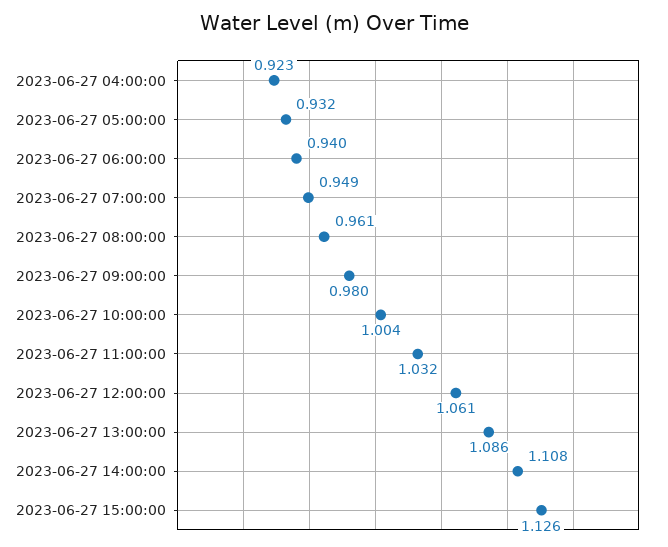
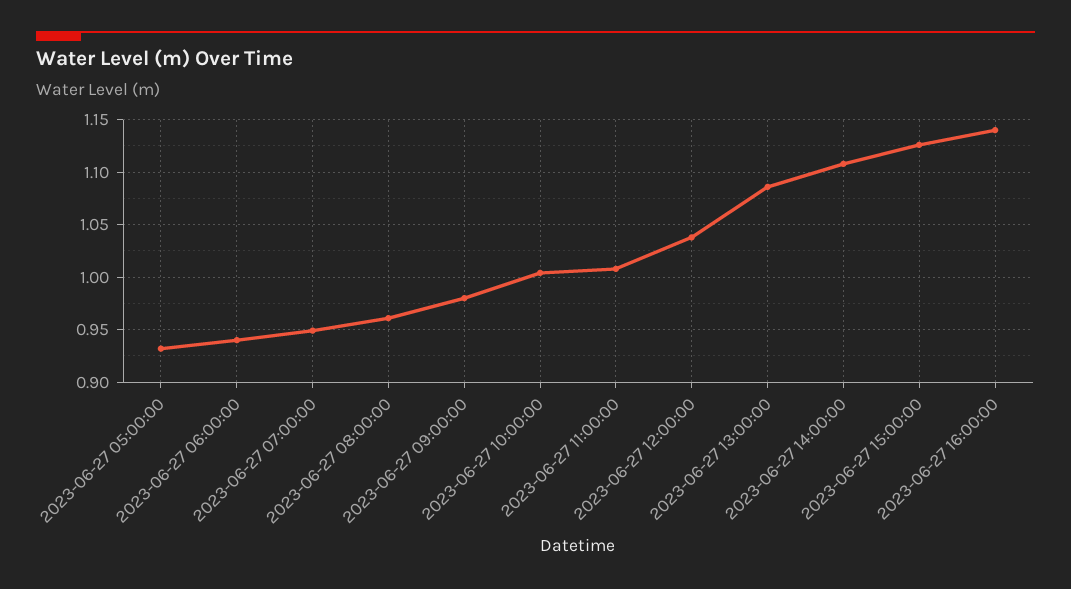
2023-06-27 04:00:00: 0.923 -> none
2023-06-27 11:00:00: 1.032 -> 1.01
2023-06-27 12:00:00: 1.061 -> 1.04
2023-06-27 16:00:00: none -> 1.14

